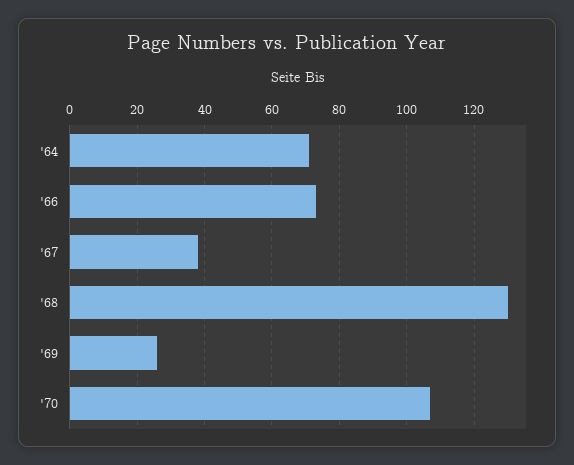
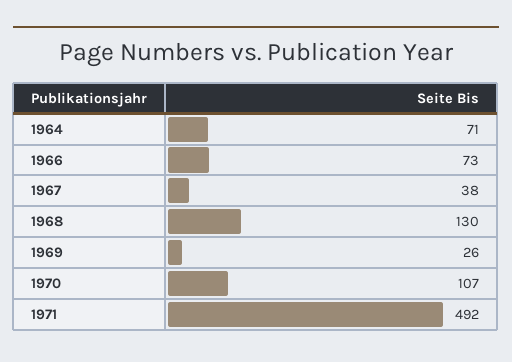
1971: none -> 492

